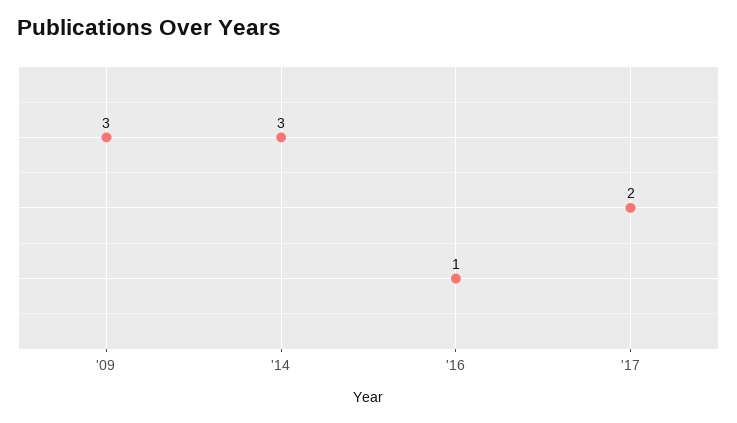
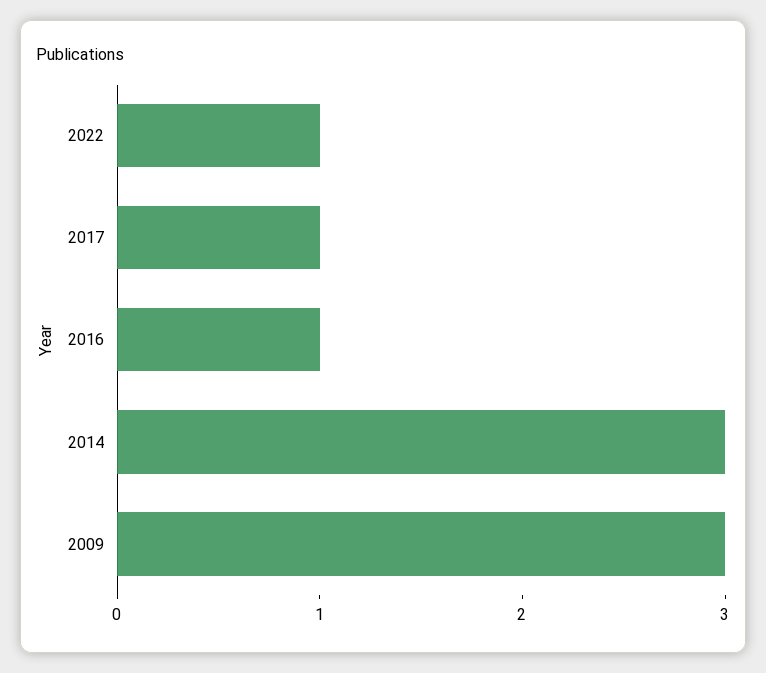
'17: 2 -> 1
2022: none -> 1

